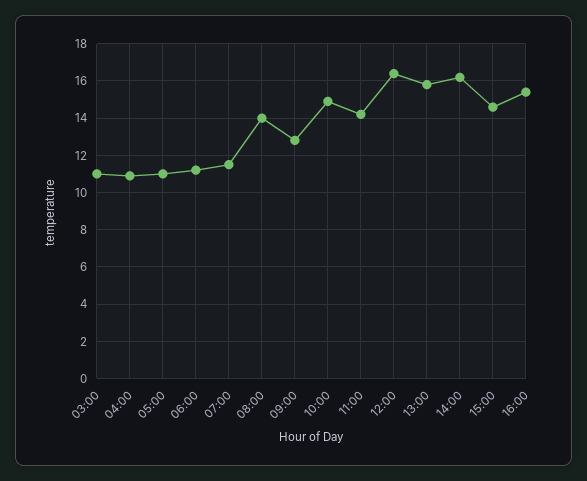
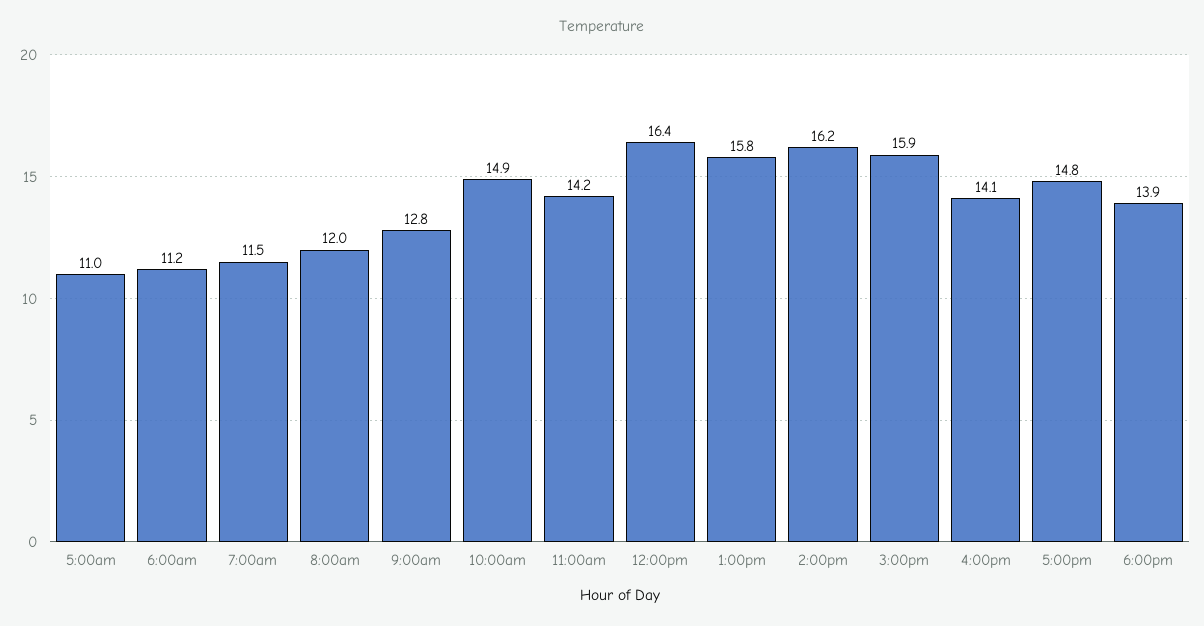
03:00: 11 -> none
04:00: 11 -> none
08:00: 14 -> 12
15:00: 14.5 -> 15.9
16:00: 15.5 -> 14.1
5:00pm: none -> 14.8
6:00pm: none -> 13.9

